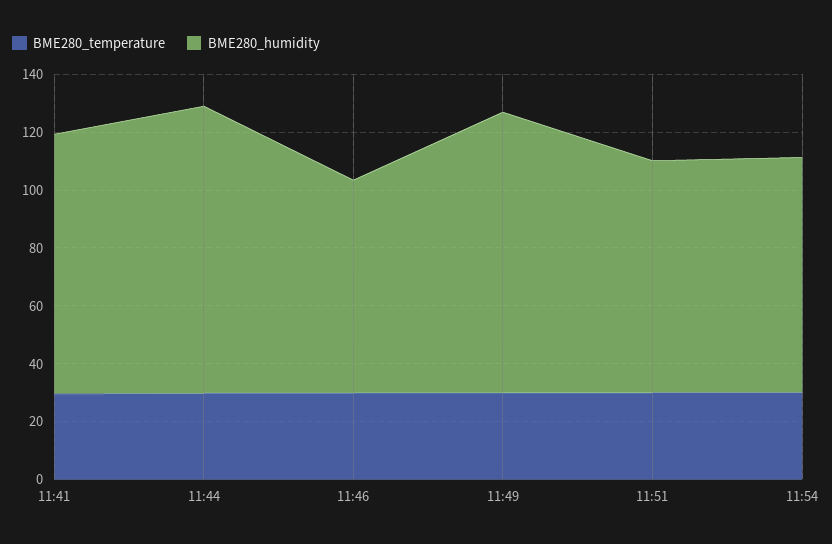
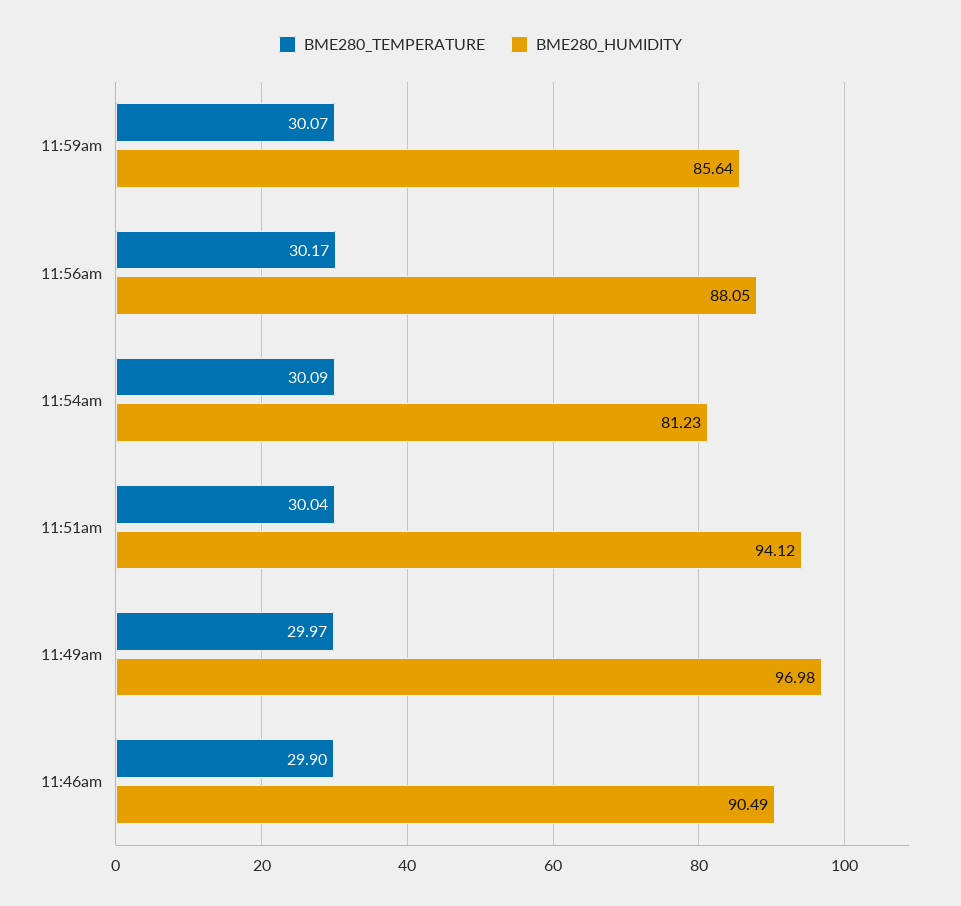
BME280_temperature, 11:41: 30 -> none
BME280_humidity, 11:41: 90 -> none
BME280_temperature, 11:44: 30 -> none
BME280_humidity, 11:44: 100 -> none
BME280_humidity, 11:46: 75 -> 90.49
BME280_humidity, 11:51: 80 -> 94.12
BME280_temperature, 11:59am: none -> 30.07
BME280_humidity, 11:59am: none -> 85.64
BME280_temperature, 11:56am: none -> 30.17
BME280_humidity, 11:56am: none -> 88.05

